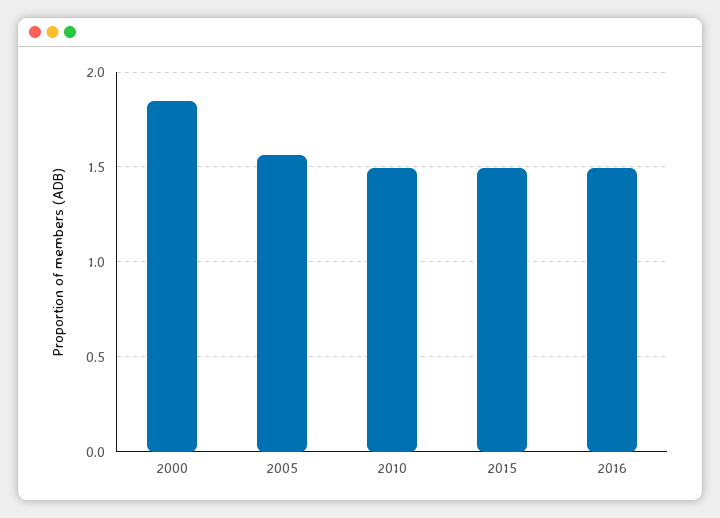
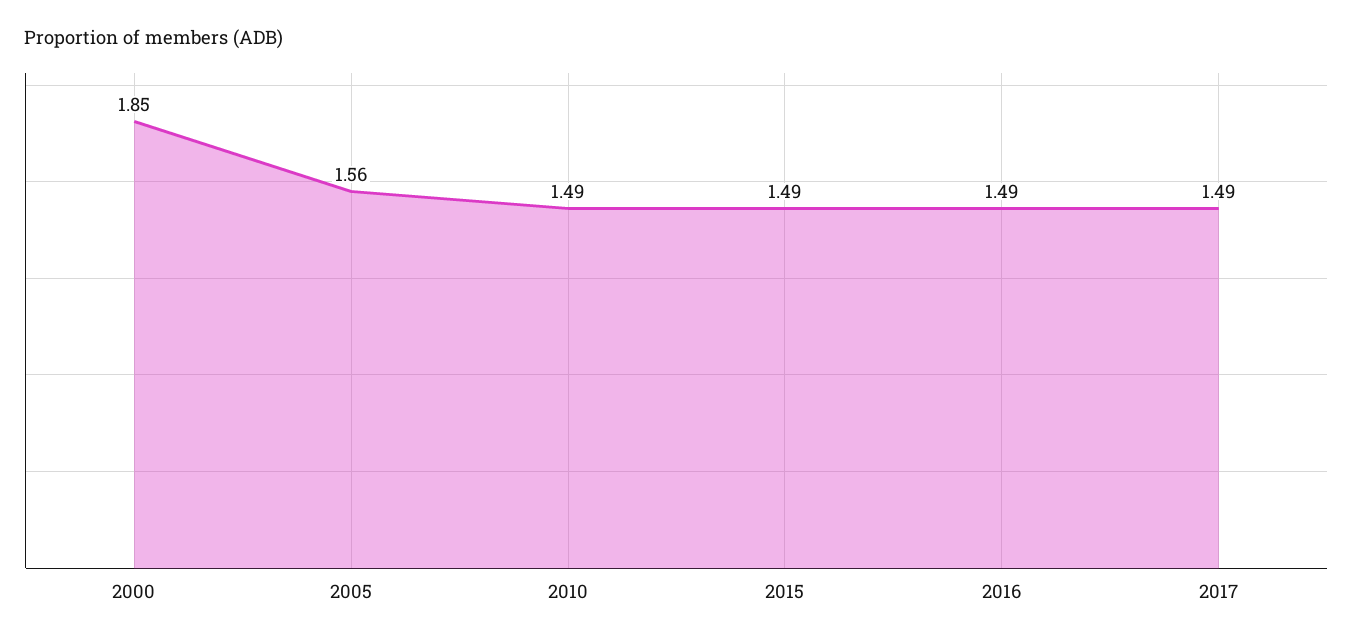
2017: none -> 1.49

